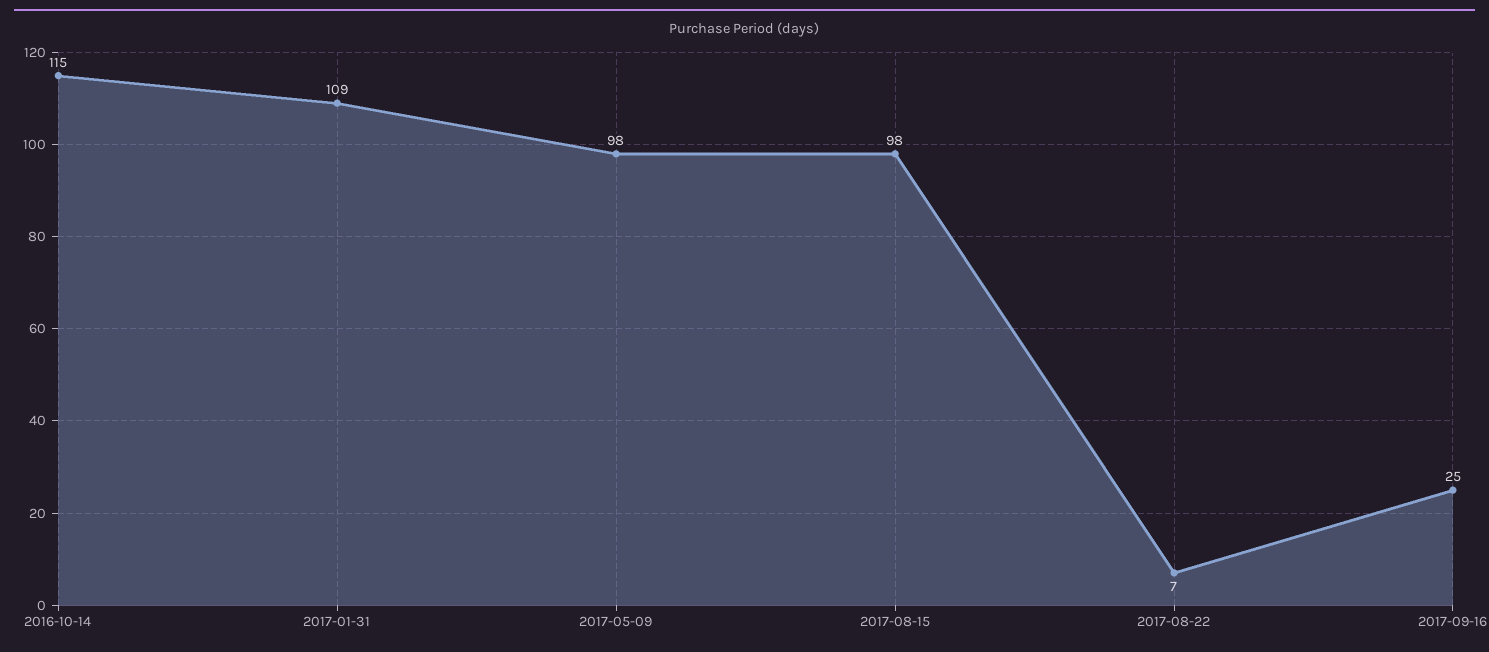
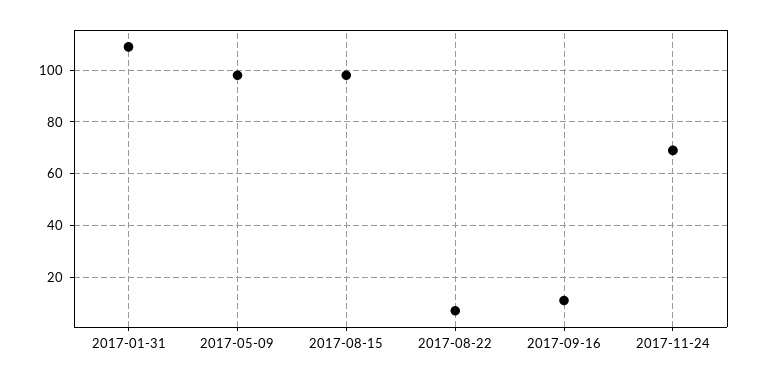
2016-10-14: 115 -> none
2017-09-16: 25 -> 10
2017-11-24: none -> 70

